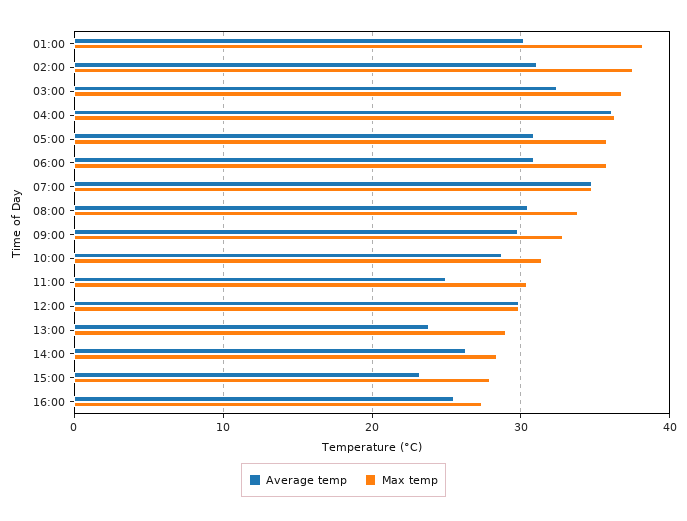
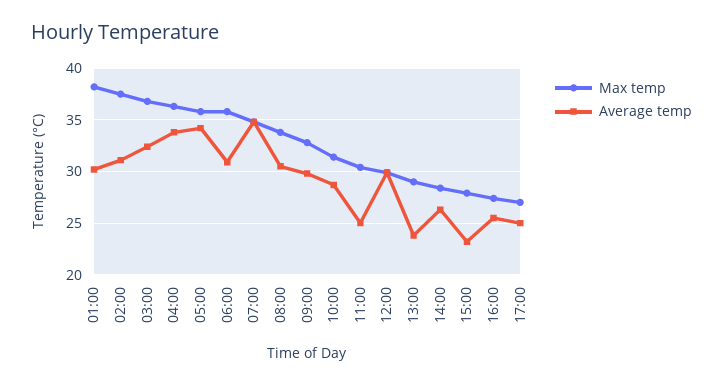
Average temp, 04:00: 36 -> 34
Average temp, 05:00: 31 -> 34
Max temp, 17:00: none -> 27
Average temp, 17:00: none -> 25

